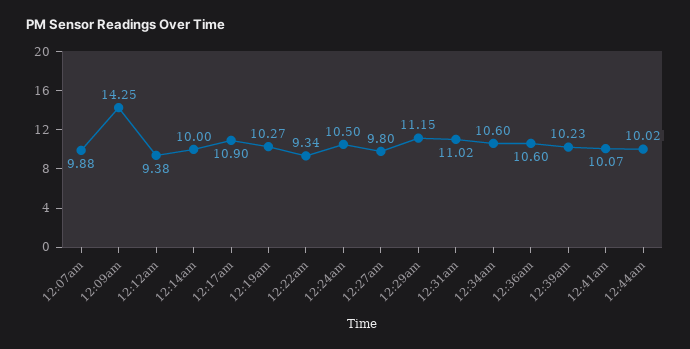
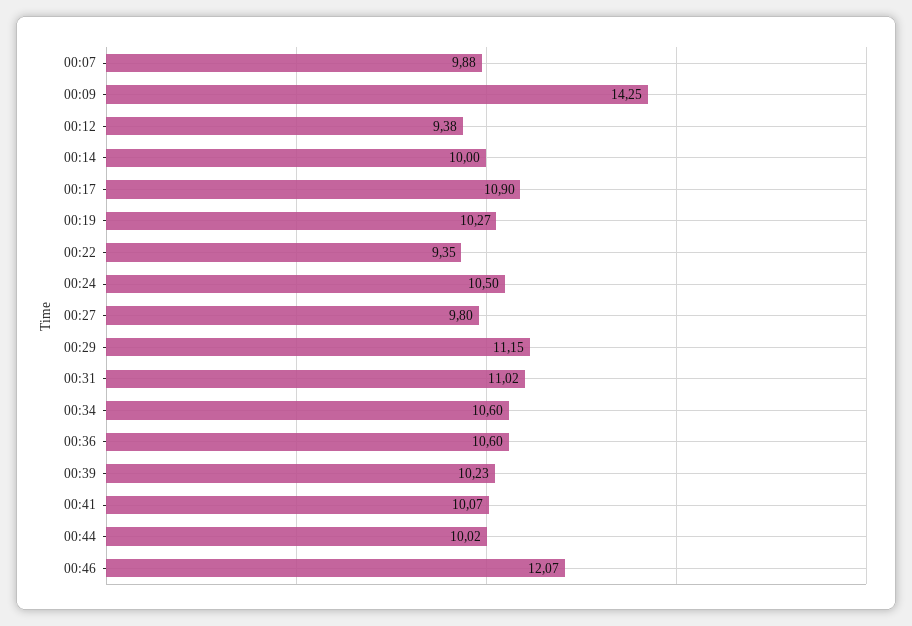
12:22am: 9.34 -> 9.35
00:46: none -> 12.07

